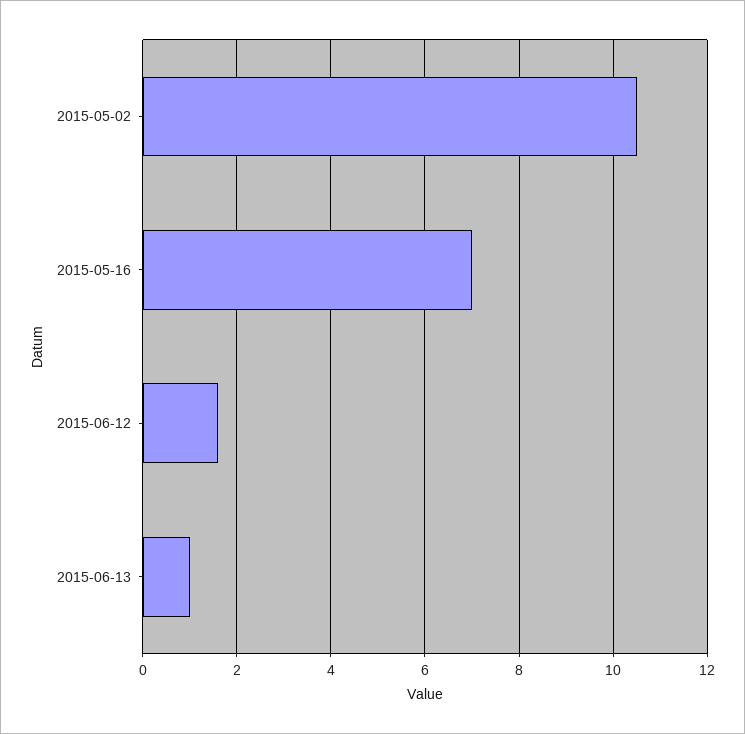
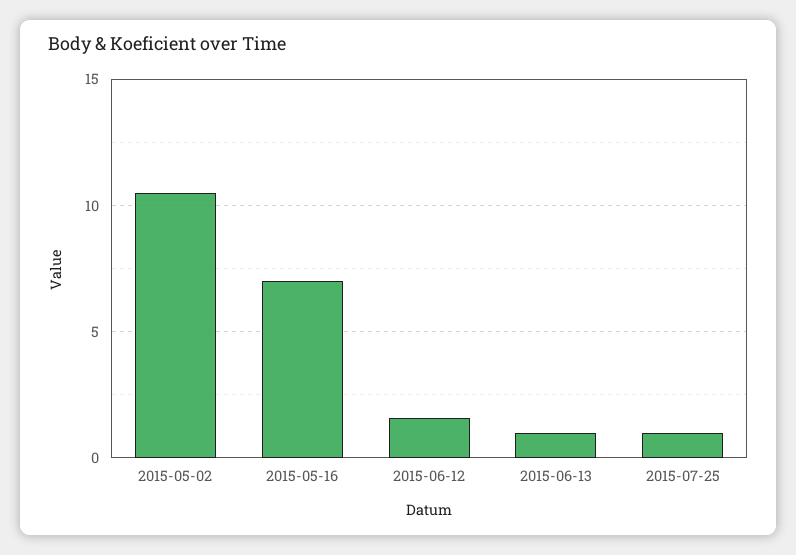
2015-07-25: none -> 1

